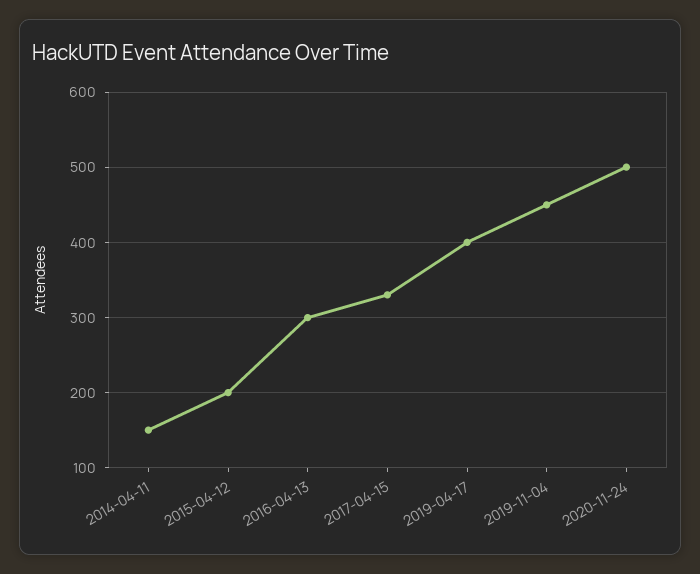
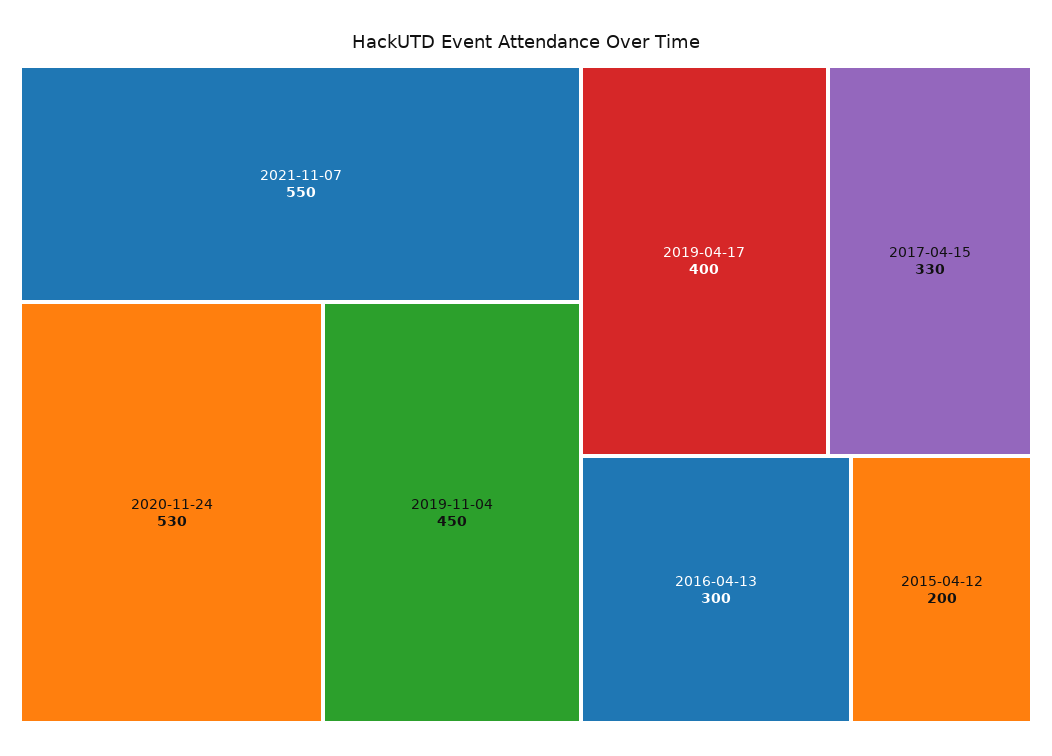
2014-04-11: 150 -> none
2020-11-24: 500 -> 530
2021-11-07: none -> 550

